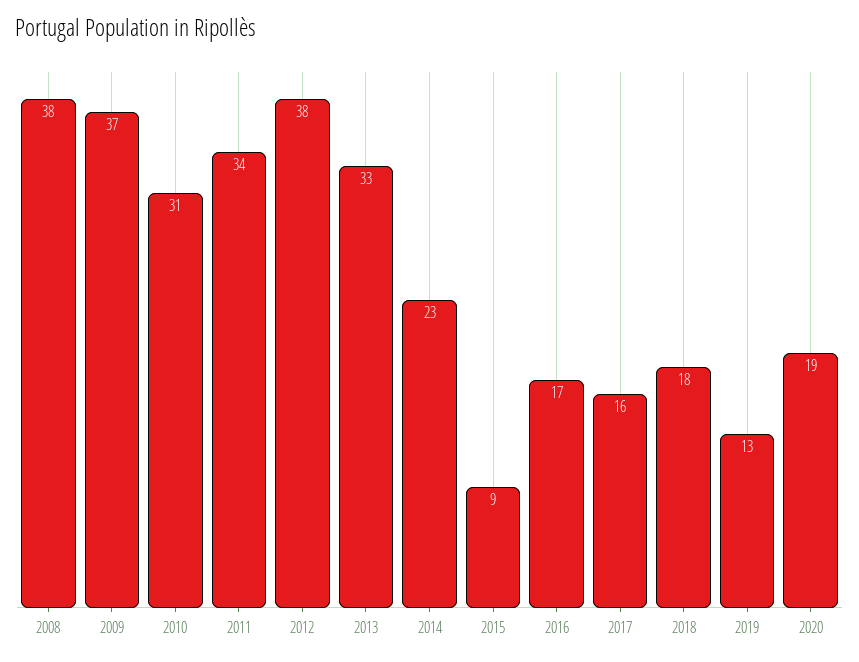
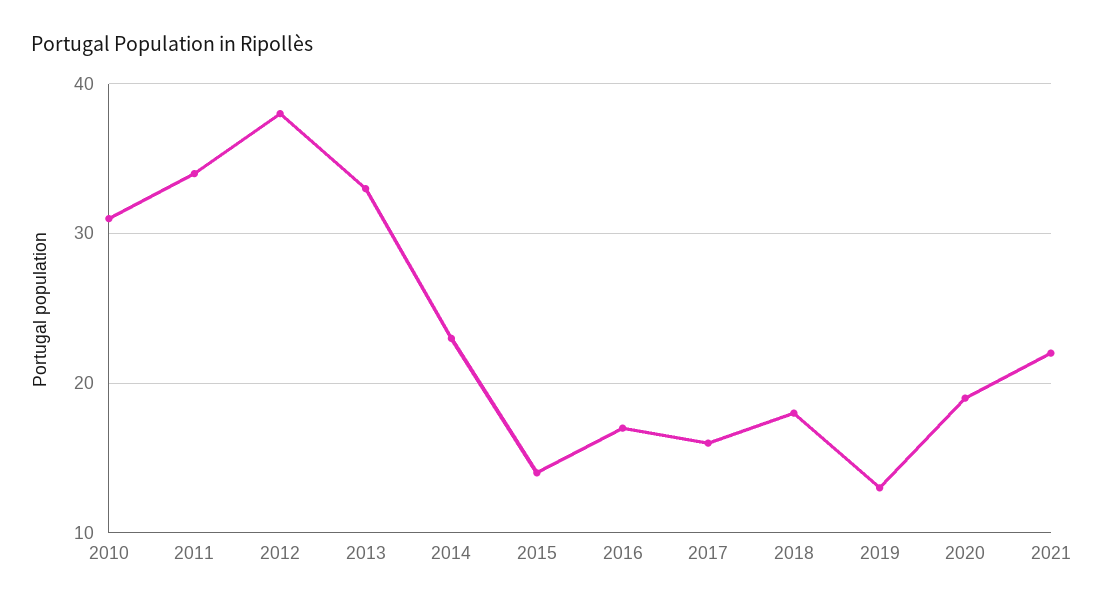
2008: 38 -> none
2009: 37 -> none
2015: 9 -> 14
2021: none -> 22

